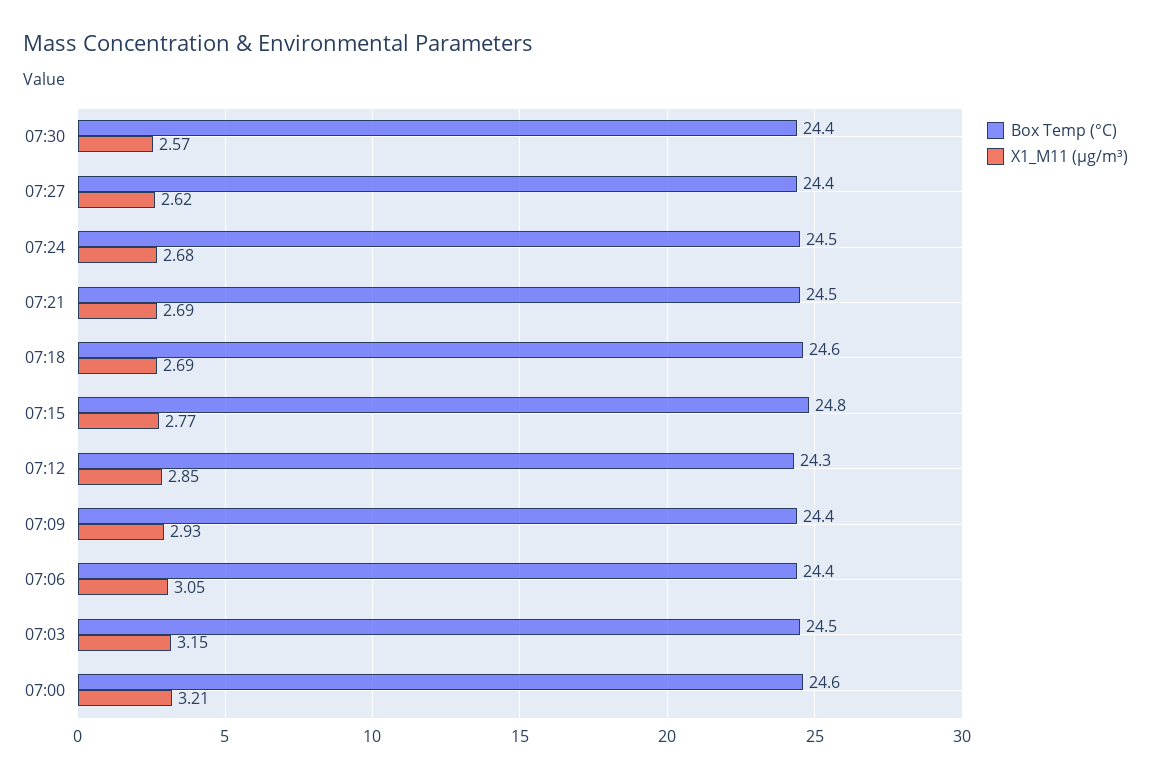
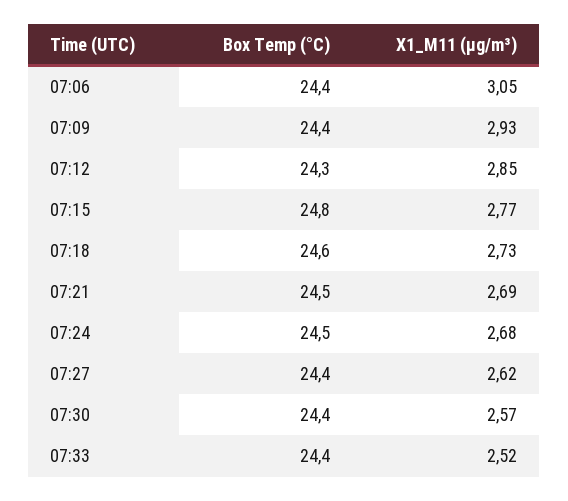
X1_M11 (μg/m³), 07:18: 2.69 -> 2.73
Box Temp (°C), 07:03: 24.5 -> none
X1_M11 (μg/m³), 07:03: 3.15 -> none
Box Temp (°C), 07:00: 24.6 -> none
X1_M11 (μg/m³), 07:00: 3.21 -> none
Box Temp (°C), 07:33: none -> 24.4
X1_M11 (μg/m³), 07:33: none -> 2.52

